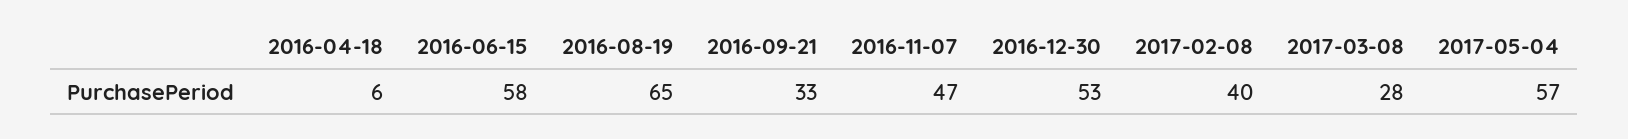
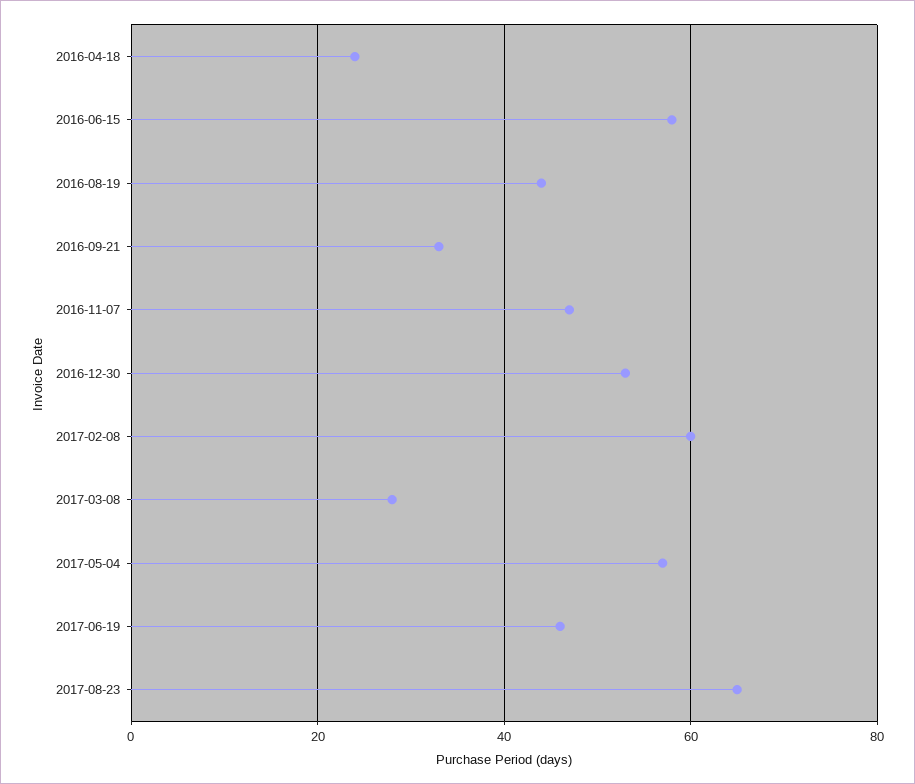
2016-04-18: 6 -> 25
2016-08-19: 65 -> 45
2017-02-08: 40 -> 60
2017-06-19: none -> 45
2017-08-23: none -> 65

